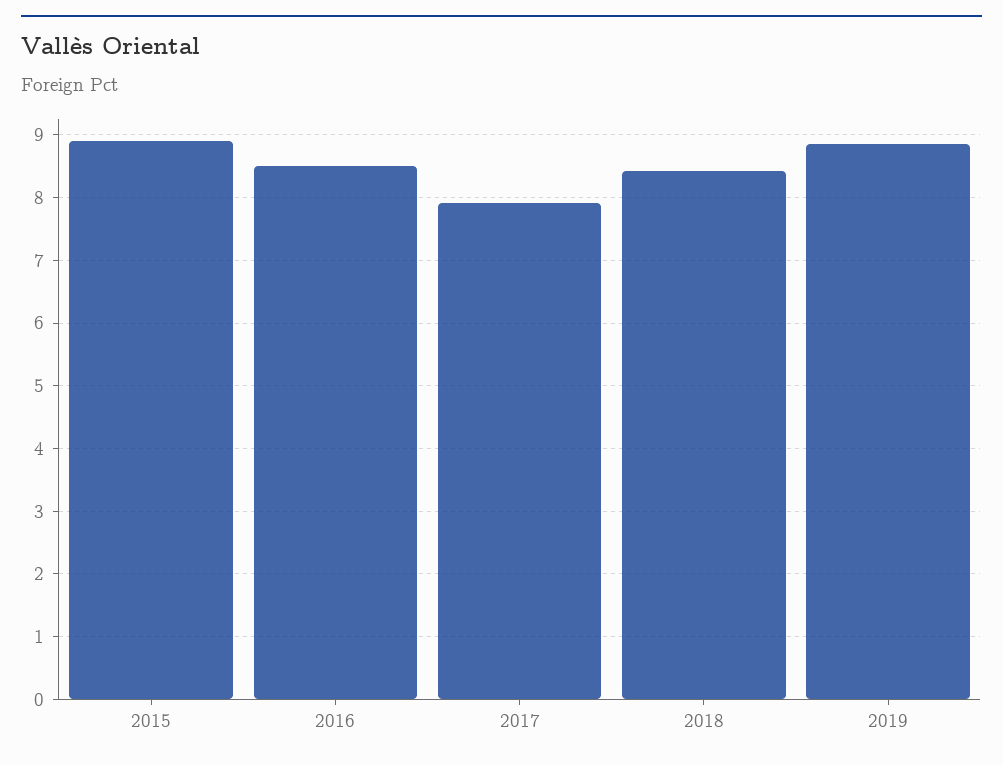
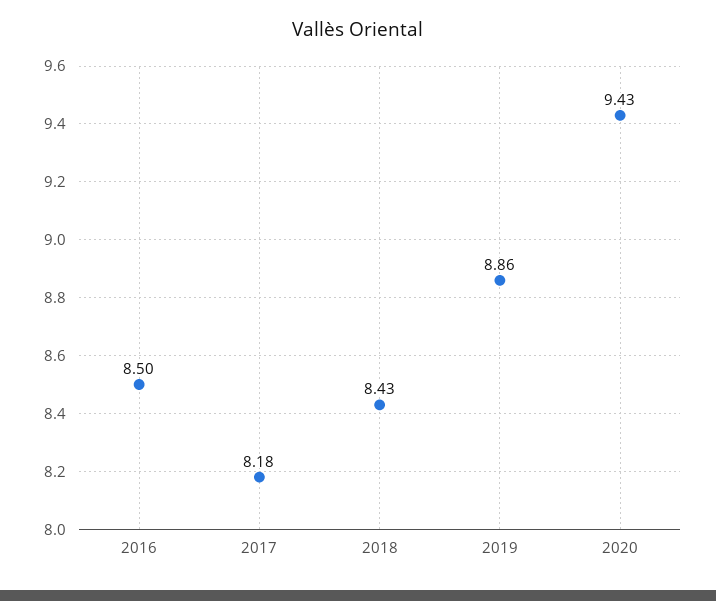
2015: 8.9 -> none
2017: 7.9 -> 8.18
2020: none -> 9.43

